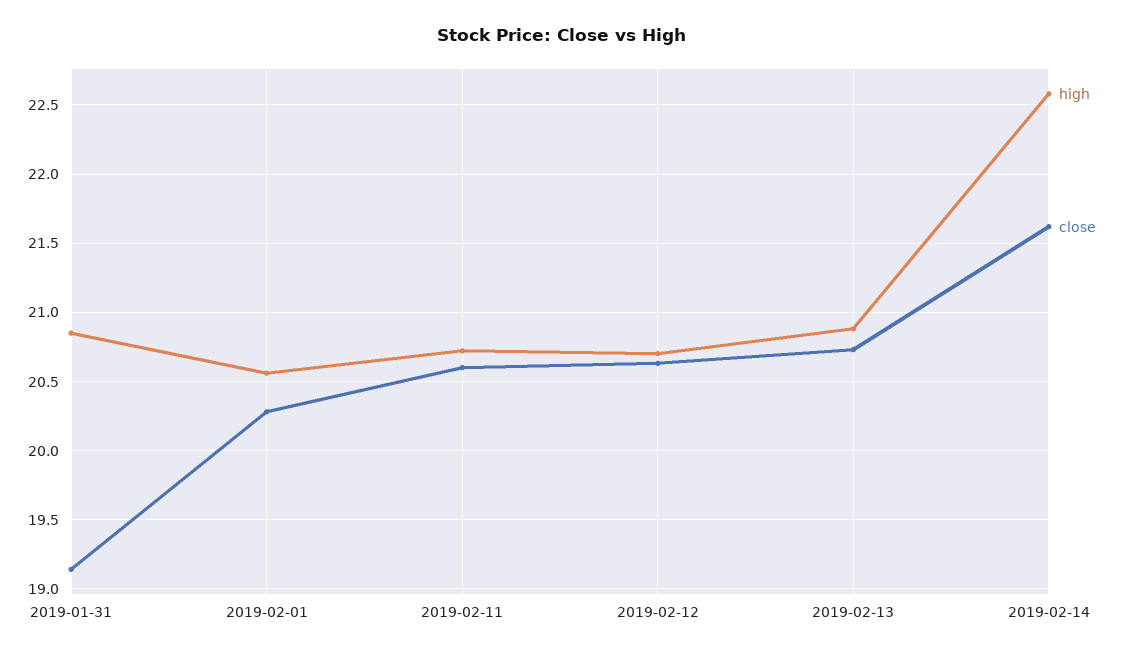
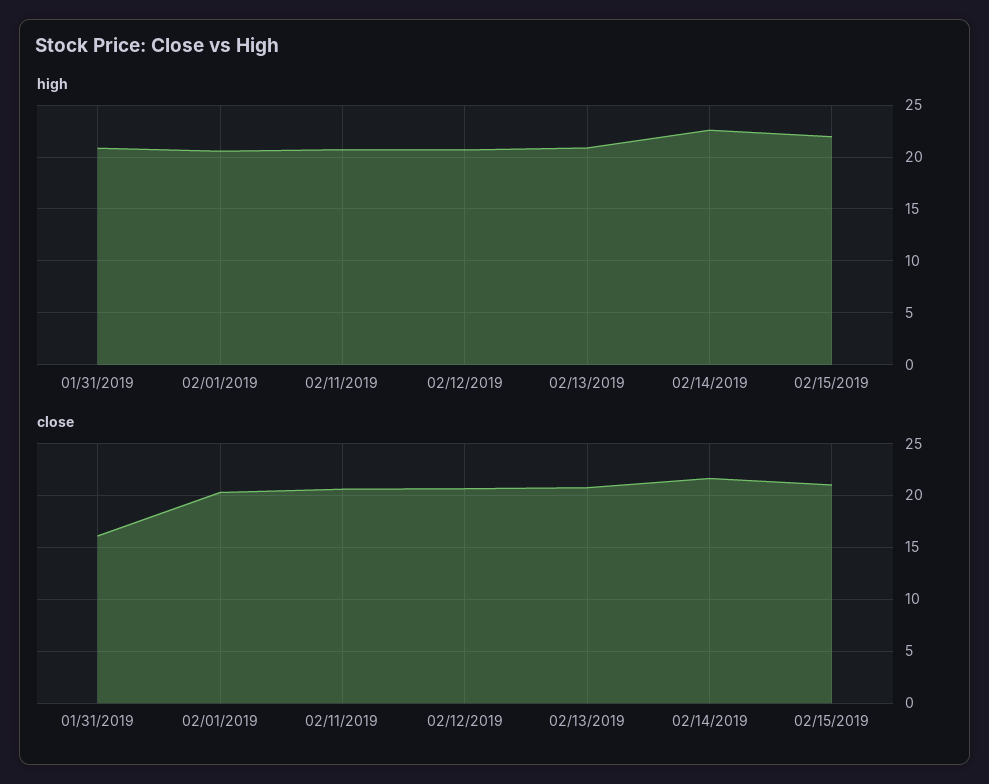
close, 2019-01-31: 19.15 -> 16
high, 02/15/2019: none -> 22
close, 02/15/2019: none -> 21

